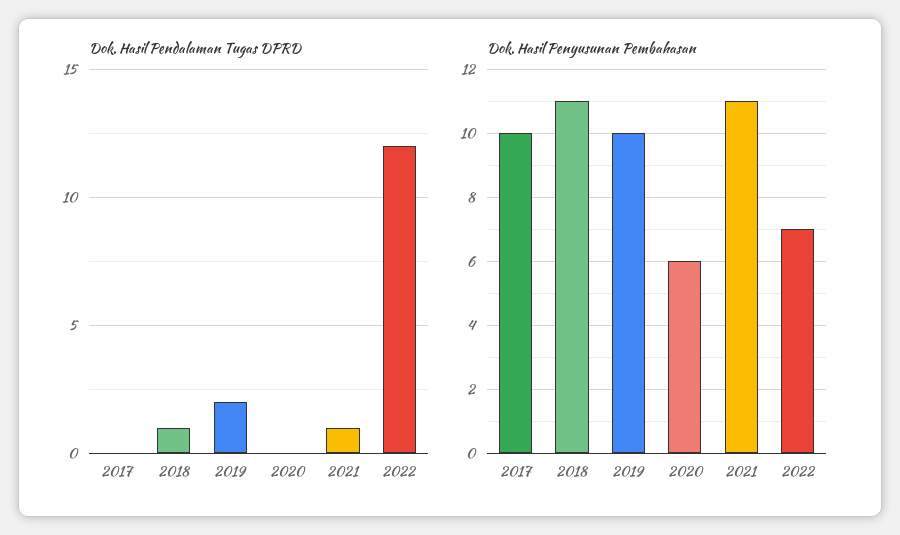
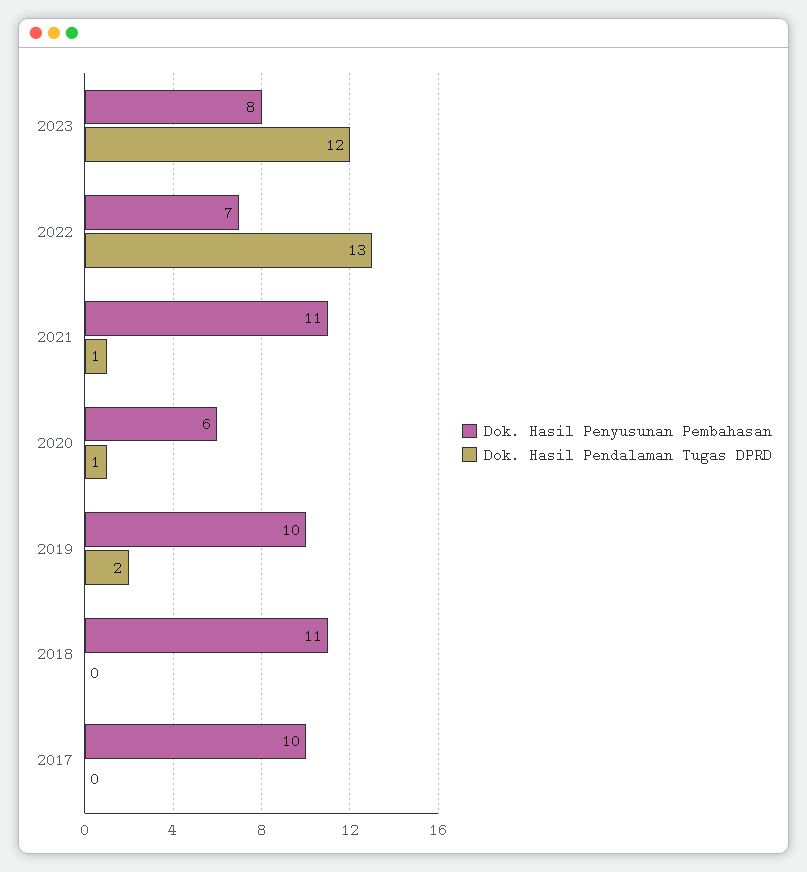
Dok. Hasil Pendalaman Tugas DPRD, 2018: 1 -> 0
Dok. Hasil Pendalaman Tugas DPRD, 2020: 0 -> 1
Dok. Hasil Pendalaman Tugas DPRD, 2022: 12 -> 13
Dok. Hasil Penyusunan Pembahasan, 2023: none -> 8
Dok. Hasil Pendalaman Tugas DPRD, 2023: none -> 12

